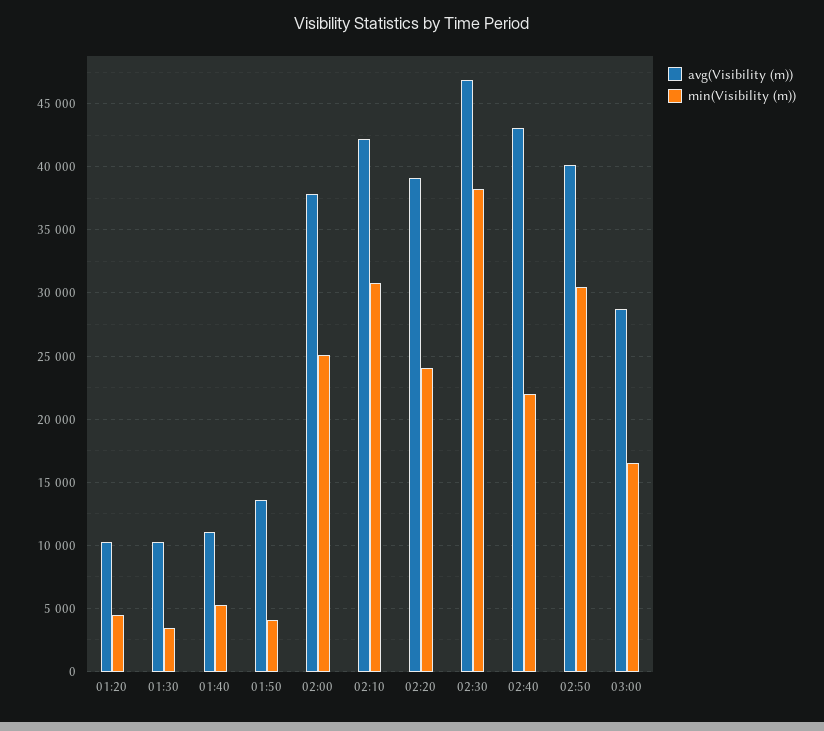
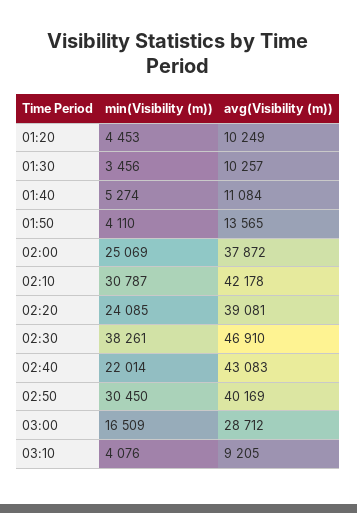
min(Visibility (m)), 03:10: none -> 4076
avg(Visibility (m)), 03:10: none -> 9205

